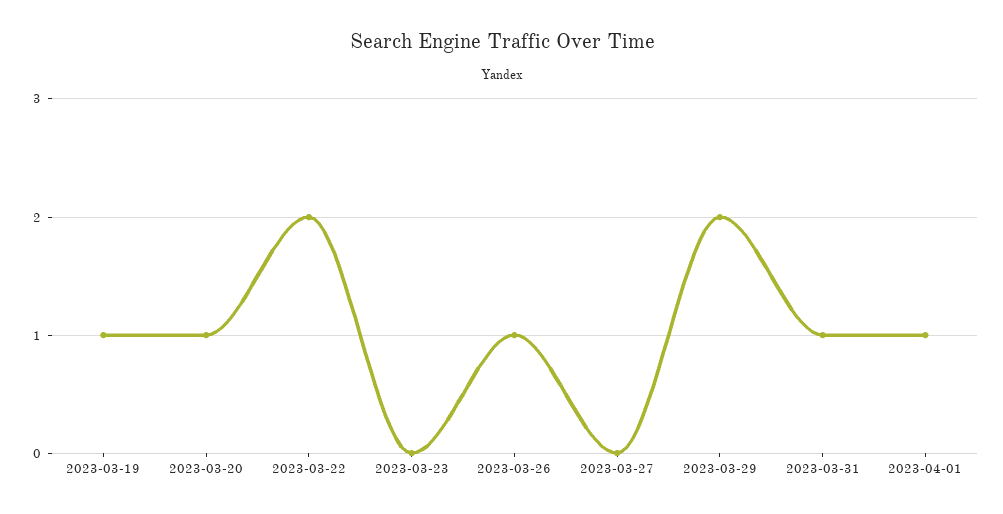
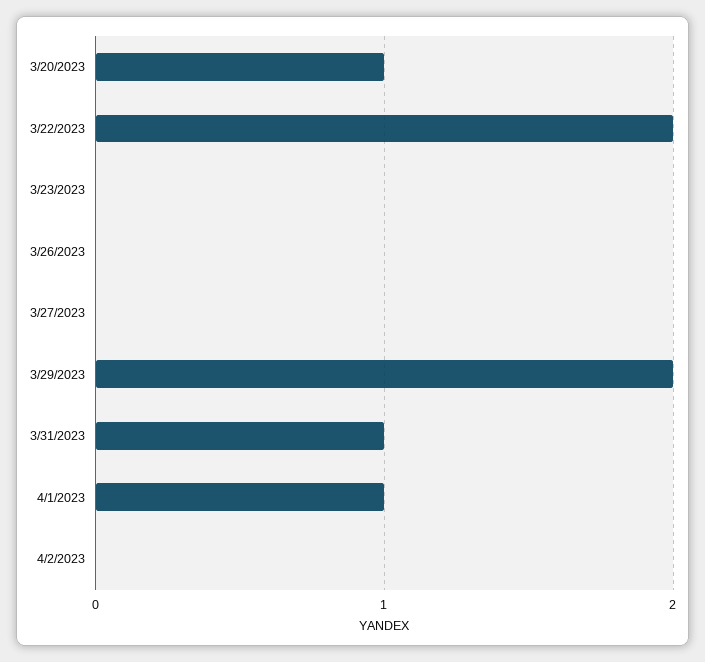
2023-03-19: 1 -> none
2023-03-26: 1 -> 0
4/2/2023: none -> 0

